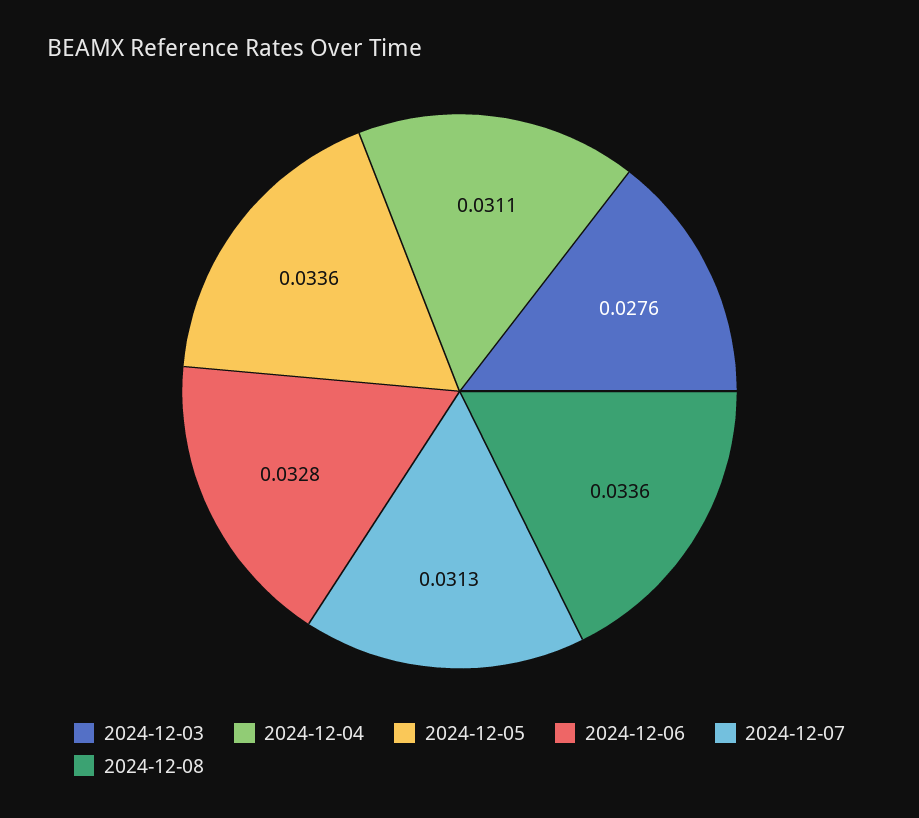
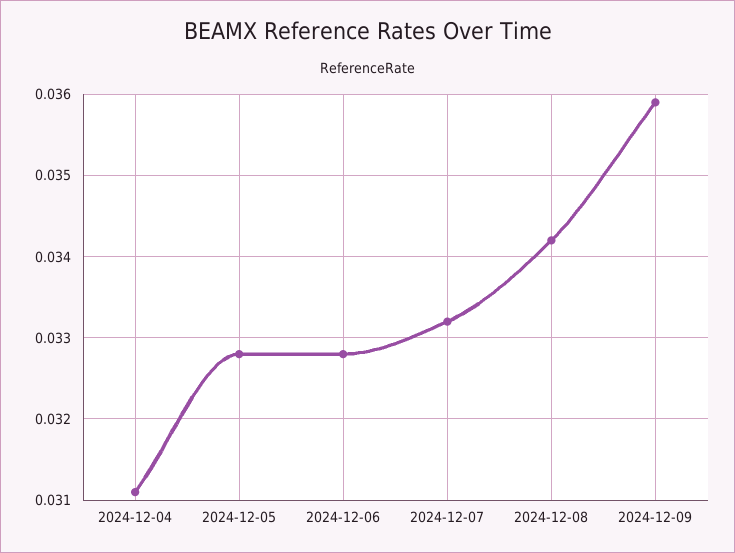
2024-12-03: 0.0276 -> none
2024-12-05: 0.0336 -> 0.0328
2024-12-07: 0.0313 -> 0.0332
2024-12-08: 0.0336 -> 0.0342
2024-12-09: none -> 0.0359

